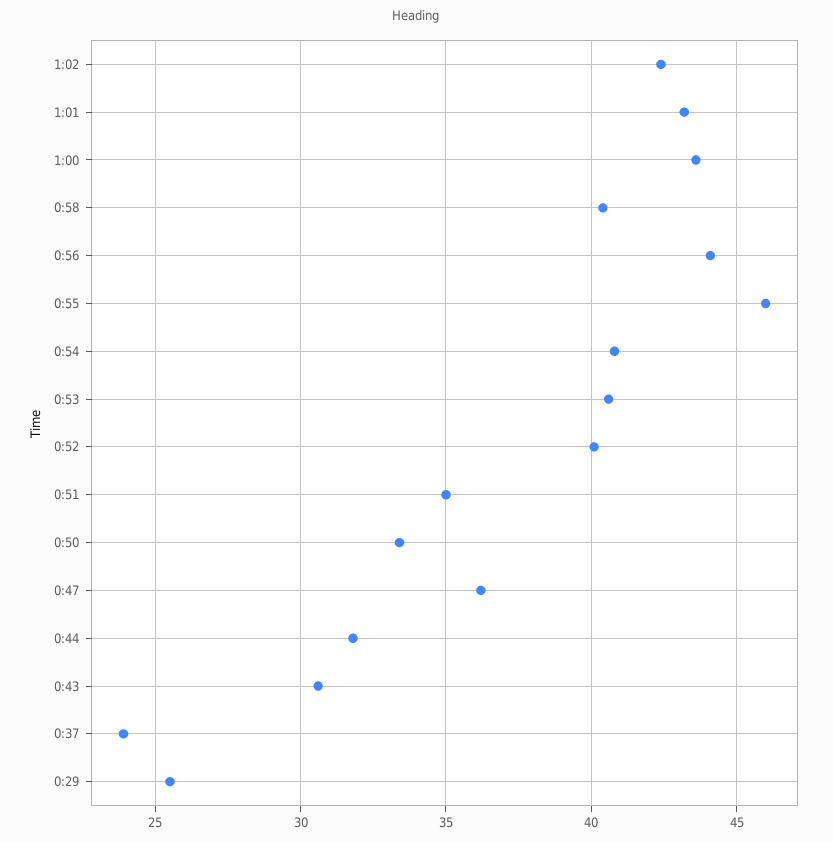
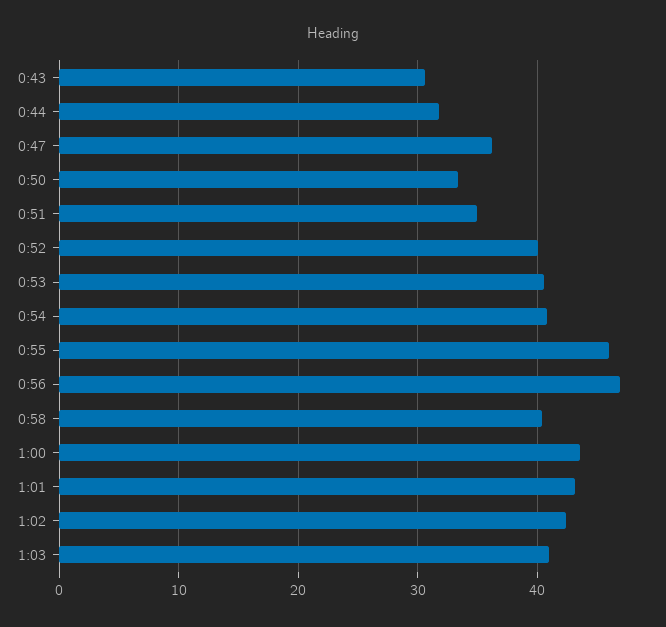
0:56: 44 -> 47
0:37: 24 -> none
0:29: 25.5 -> none
1:03: none -> 41

